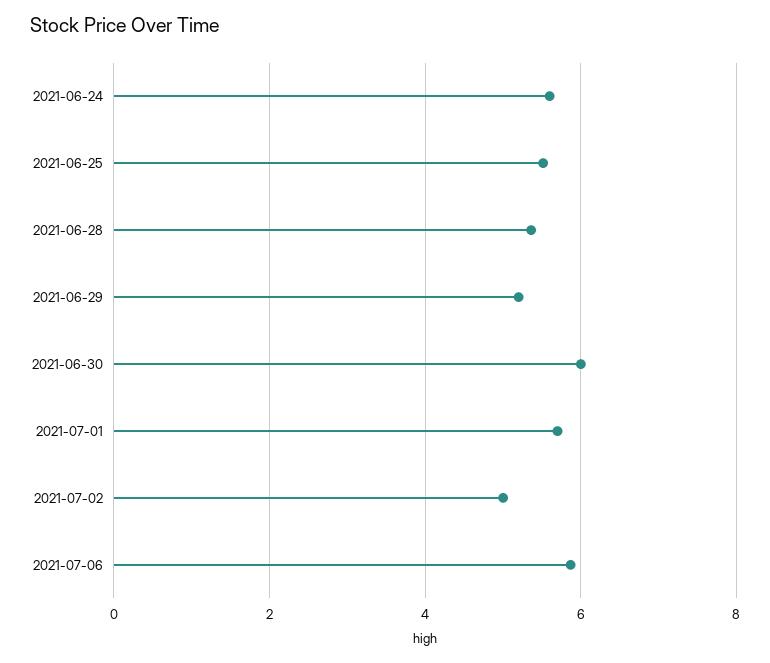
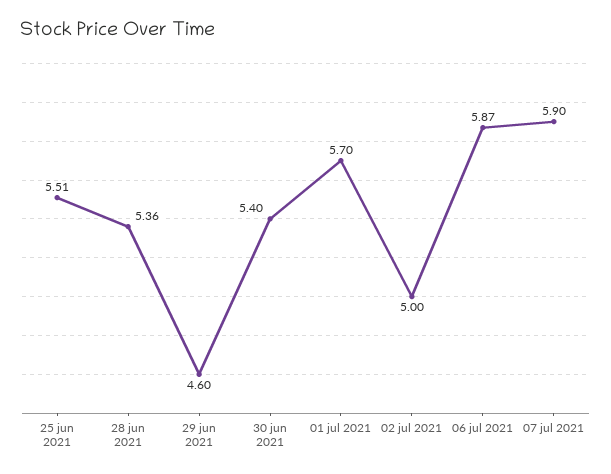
2021-06-24: 5.6 -> none
2021-06-29: 5.2 -> 4.6
2021-06-30: 6 -> 5.4
07 jul 2021: none -> 5.9

